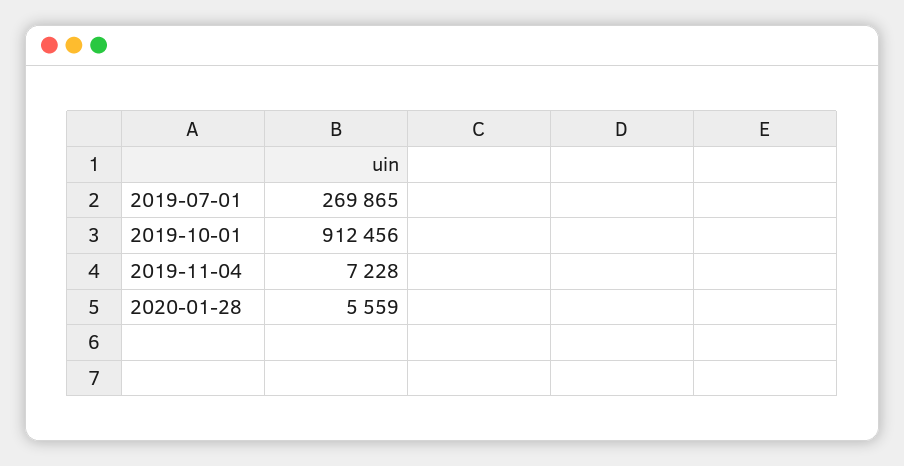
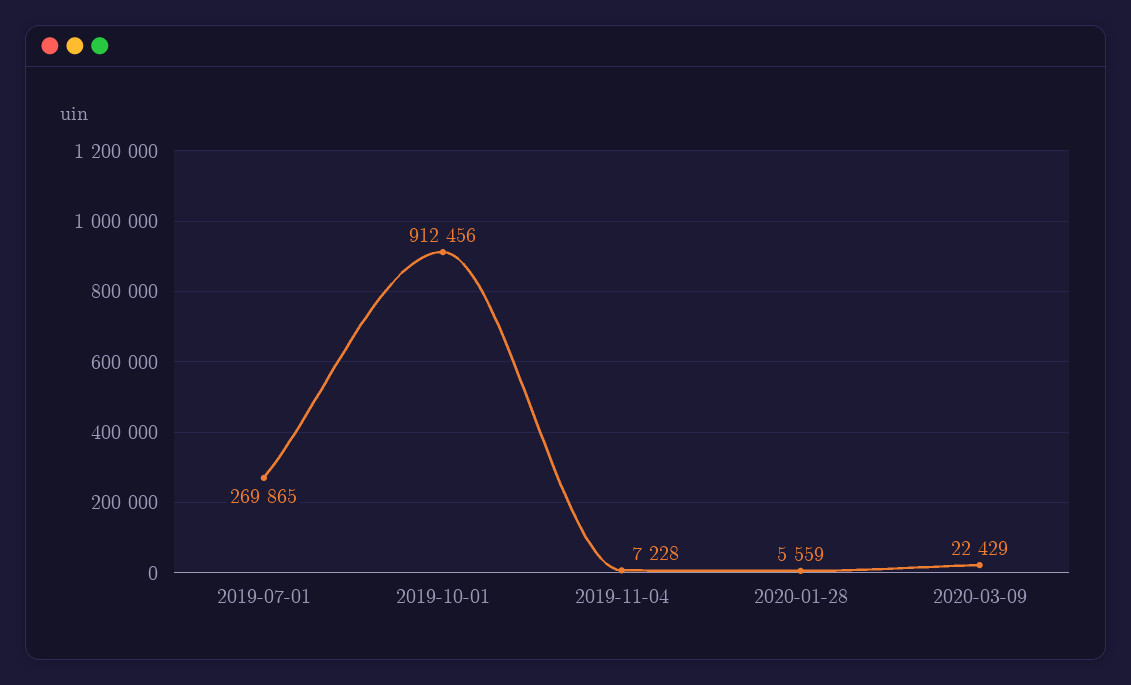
2020-03-09: none -> 22429

